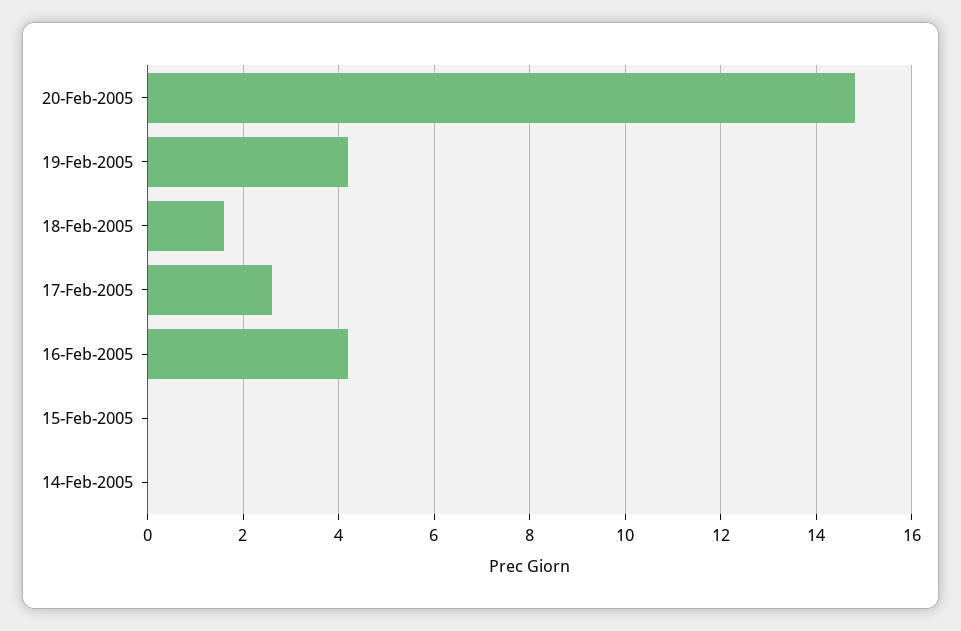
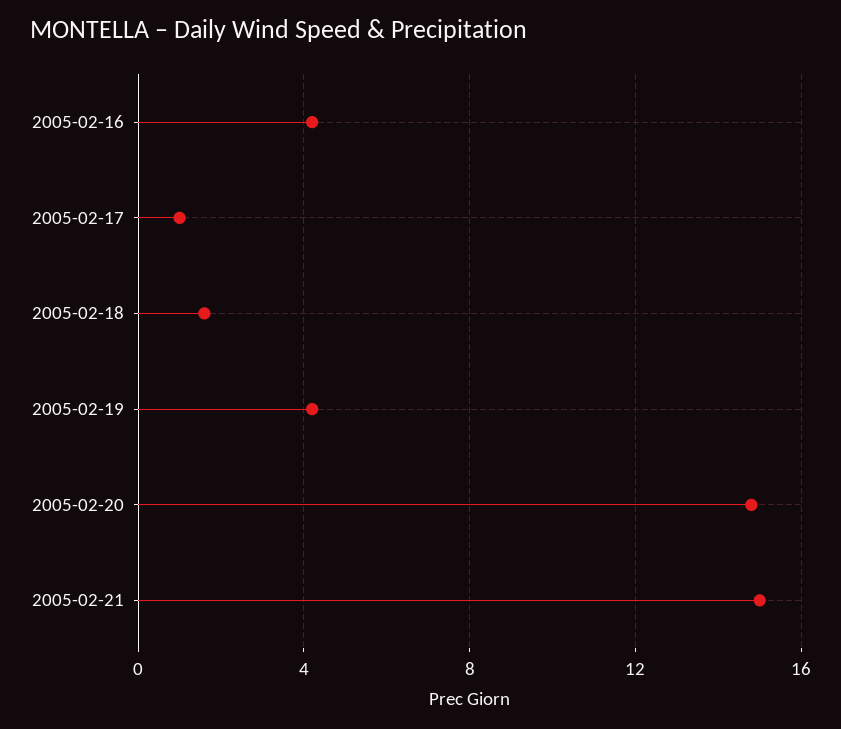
17-Feb-2005: 2.5 -> 1
15-Feb-2005: 0 -> none
14-Feb-2005: 0 -> none
2005-02-21: none -> 15

